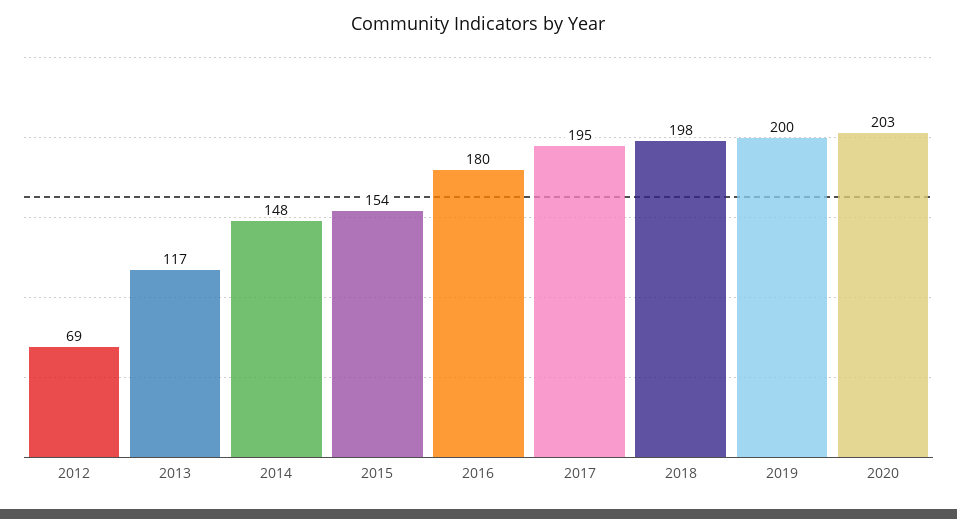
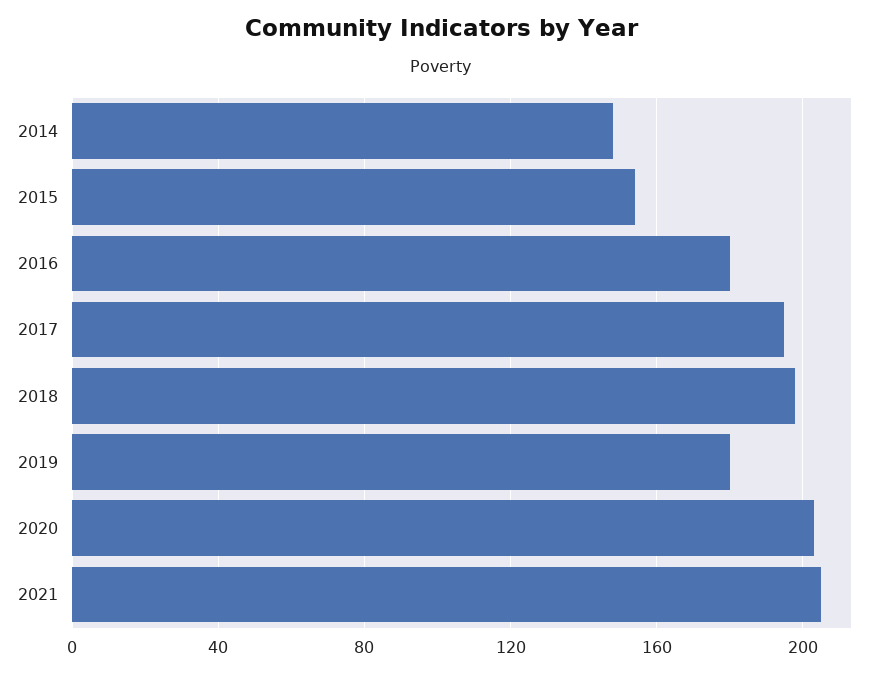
2012: 69 -> none
2013: 117 -> none
2019: 200 -> 180
2021: none -> 205

